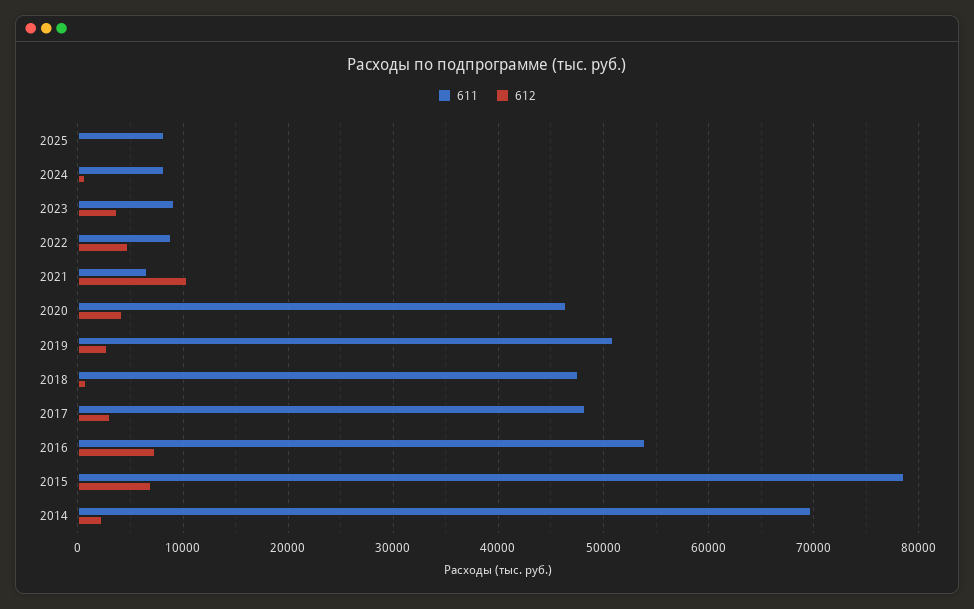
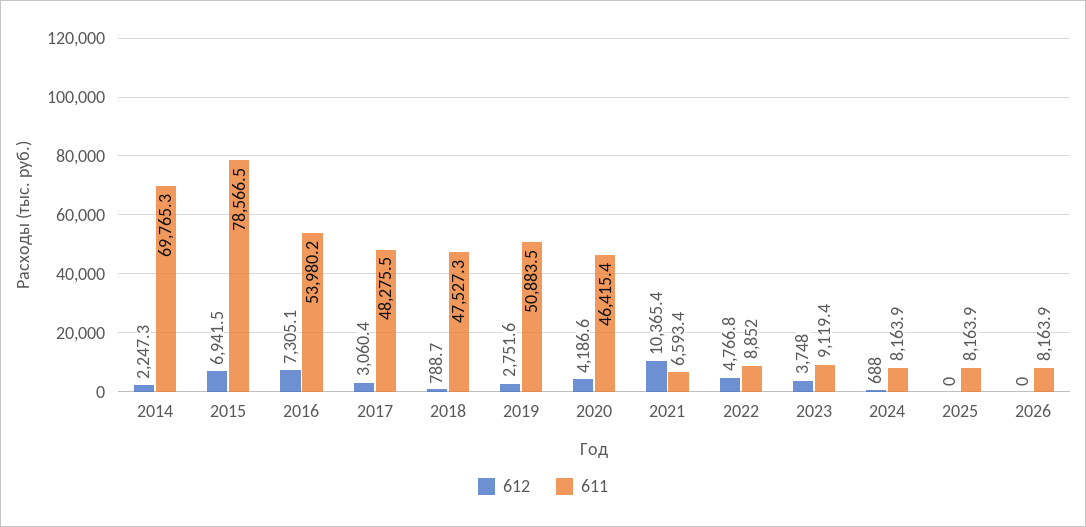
612, 2026: none -> 0
611, 2026: none -> 8163.9

